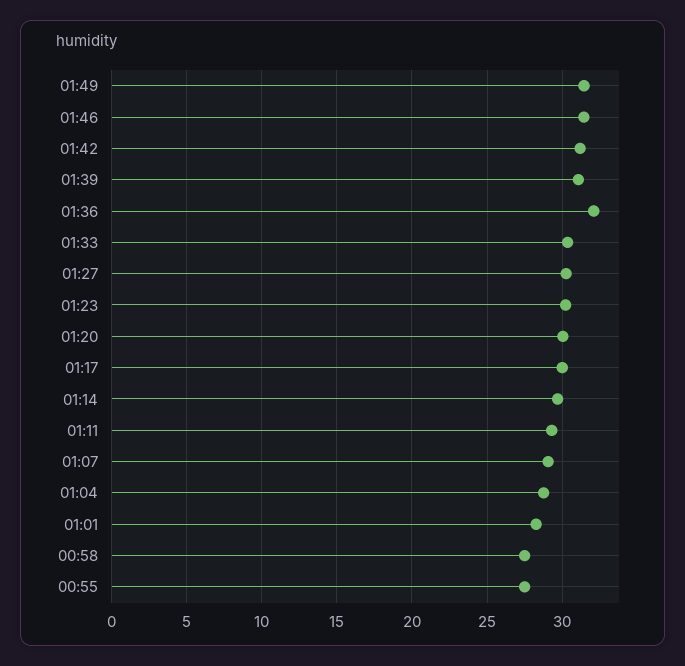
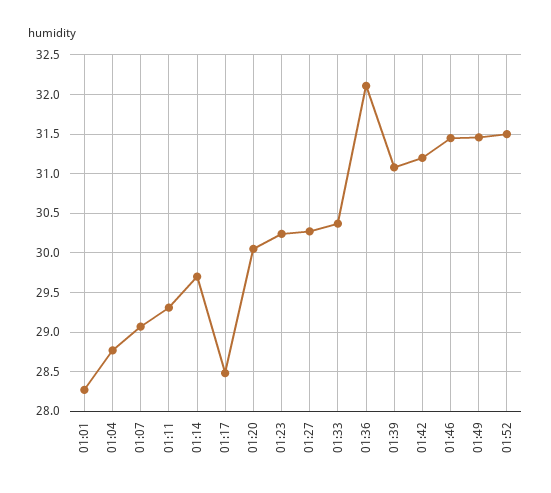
01:17: 30 -> 28.5
00:58: 27.5 -> none
00:55: 27.5 -> none
01:52: none -> 31.5

